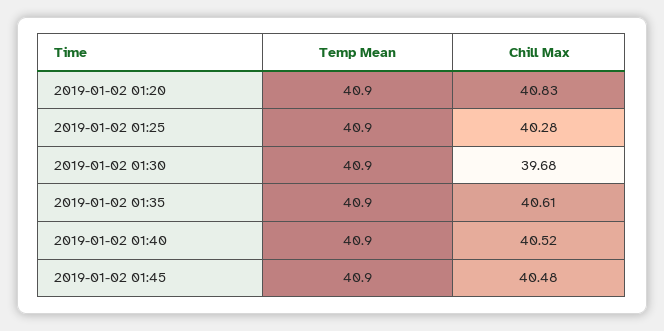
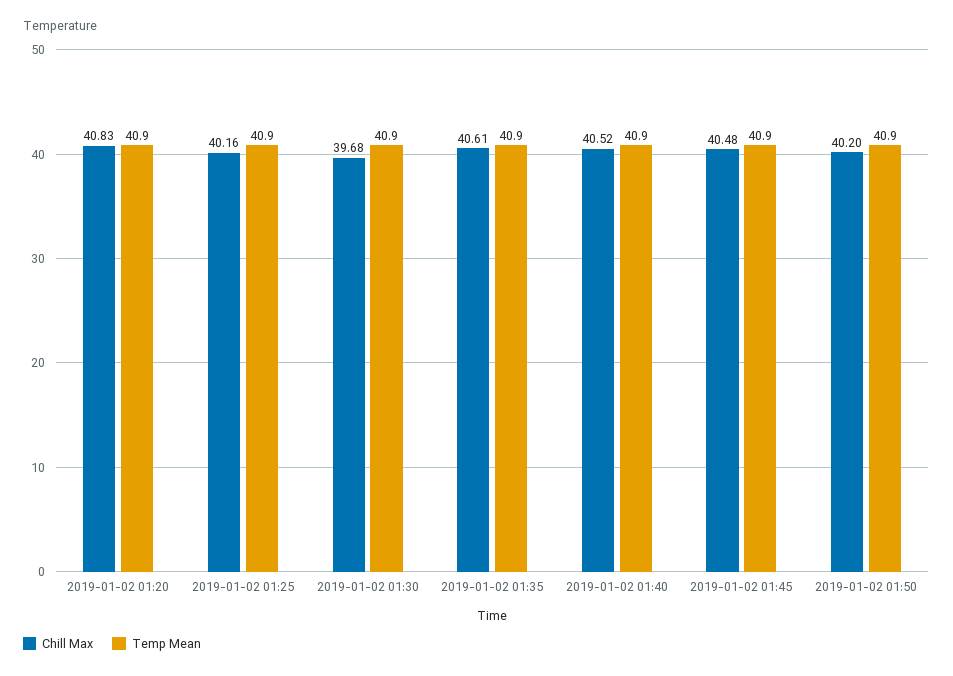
Chill Max, 2019-01-02 01:25: 40.28 -> 40.16
Chill Max, 2019-01-02 01:50: none -> 40.2
Temp Mean, 2019-01-02 01:50: none -> 40.9

